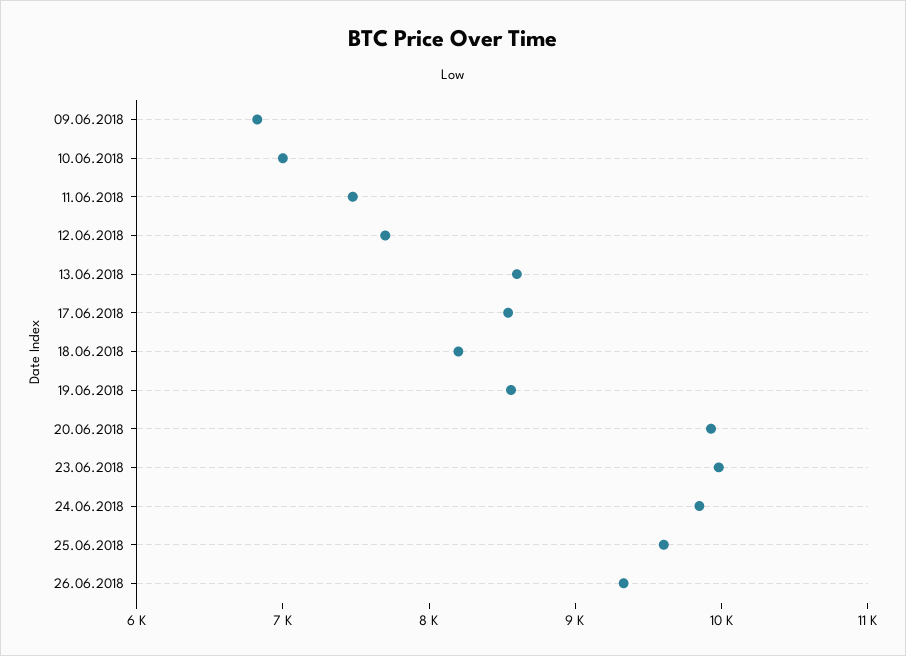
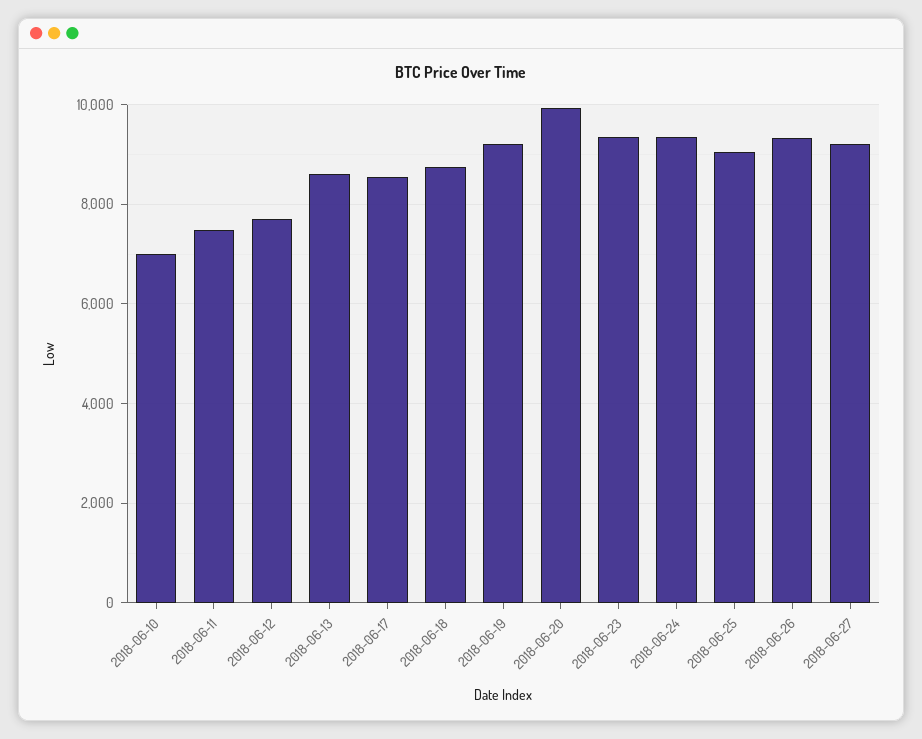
09.06.2018: 6800 -> none
18.06.2018: 8200 -> 8800
19.06.2018: 8600 -> 9200
23.06.2018: 10000 -> 9400
24.06.2018: 9800 -> 9400
25.06.2018: 9600 -> 9000
2018-06-27: none -> 9200

